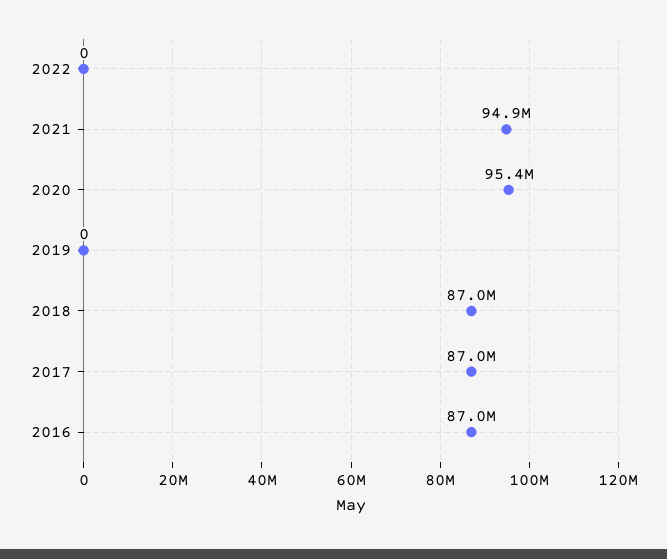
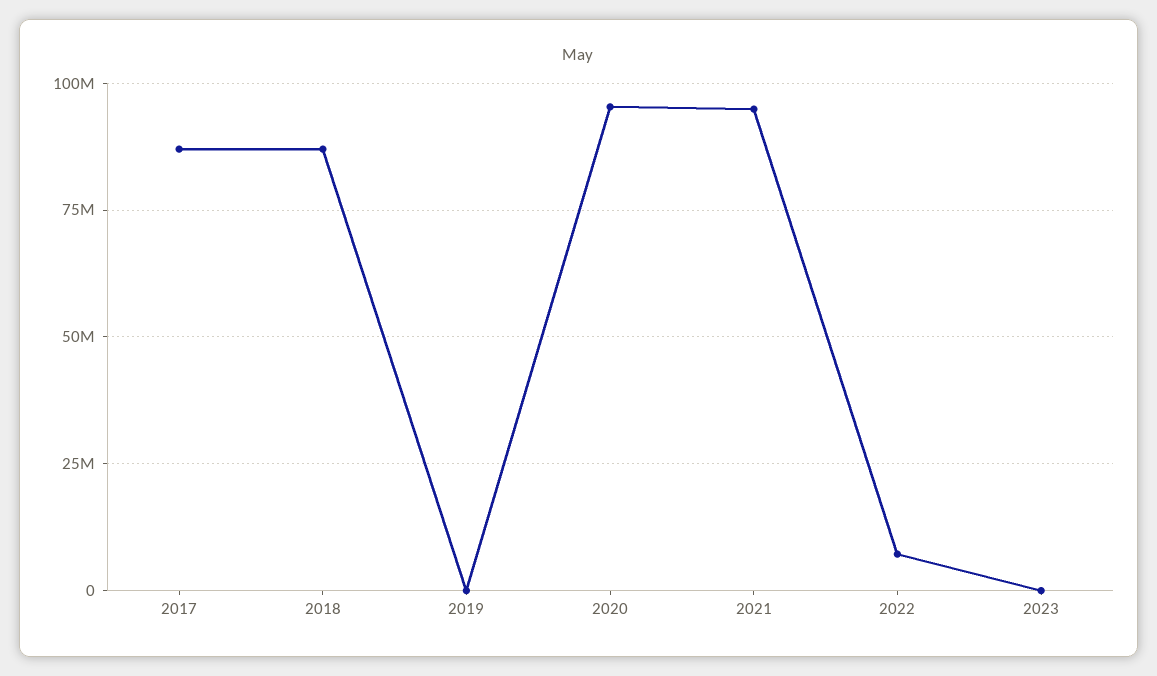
2022: 0 -> 7500000
2016: 87000000 -> none
2023: none -> 0

